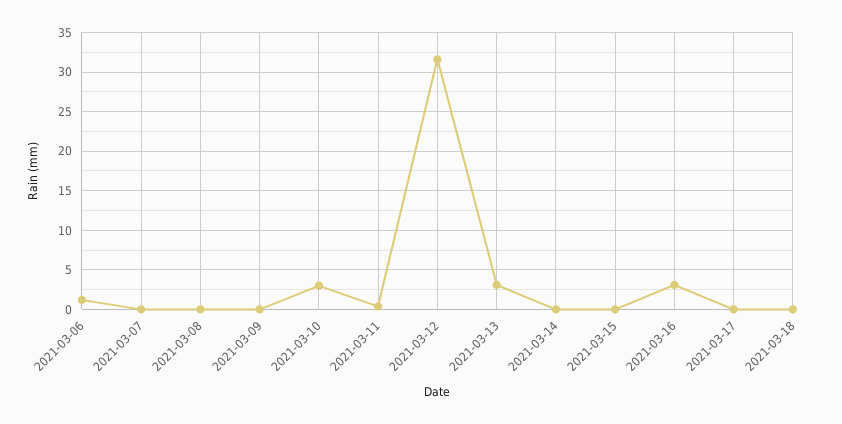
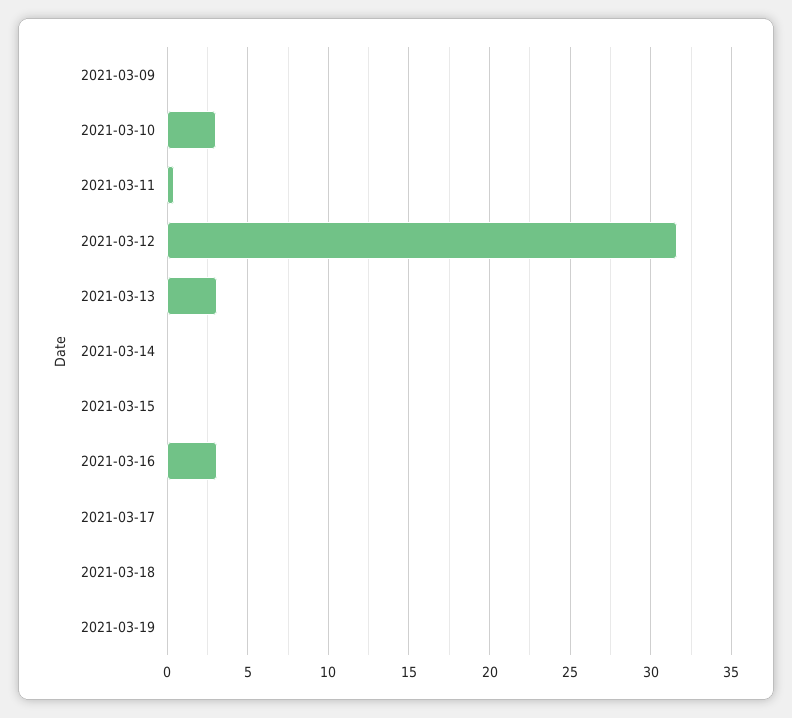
2021-03-06: 1 -> none
2021-03-07: 0 -> none
2021-03-08: 0 -> none
2021-03-19: none -> 0

